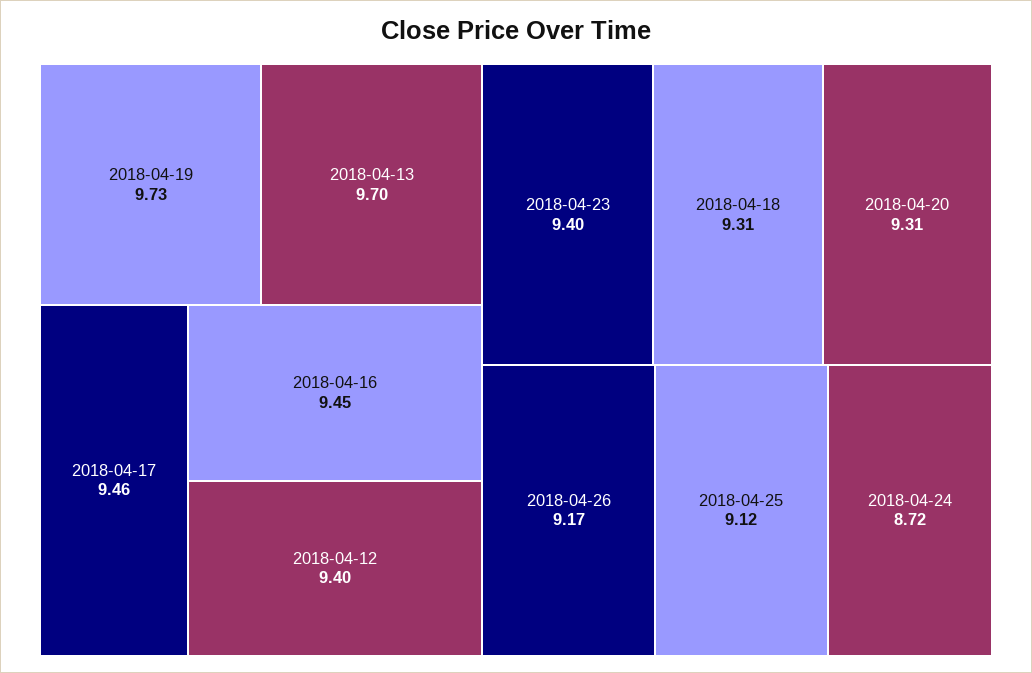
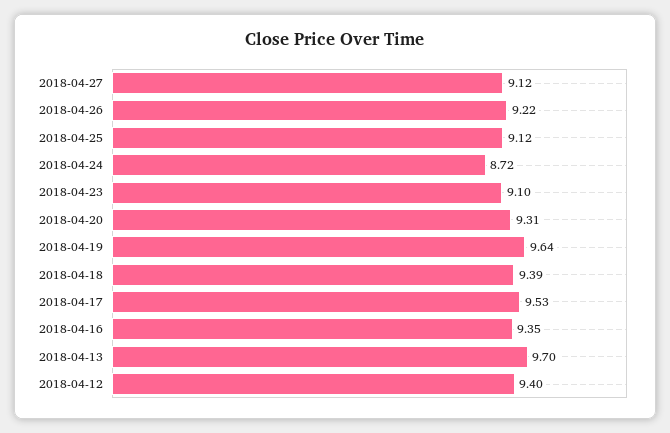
2018-04-19: 9.73 -> 9.64
2018-04-17: 9.46 -> 9.53
2018-04-16: 9.45 -> 9.35
2018-04-23: 9.4 -> 9.1
2018-04-18: 9.31 -> 9.39
2018-04-26: 9.17 -> 9.22
2018-04-27: none -> 9.12

